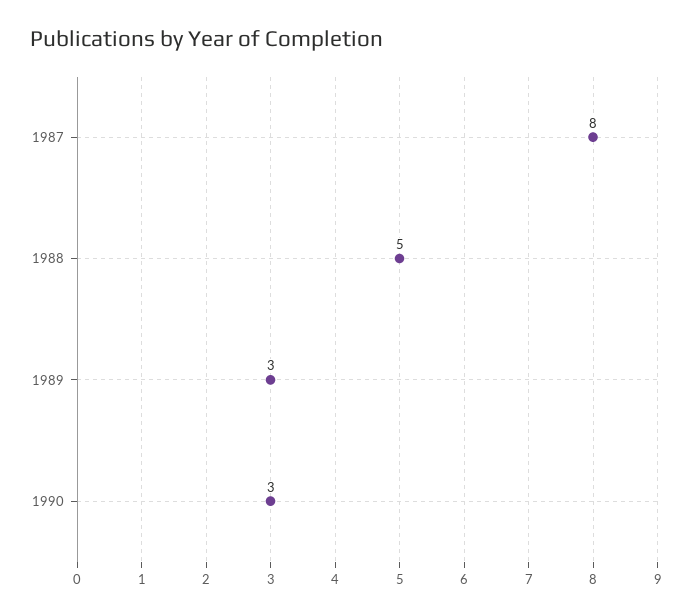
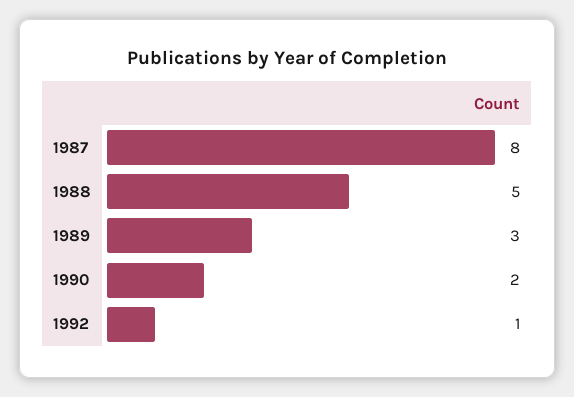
1990: 3 -> 2
1992: none -> 1

